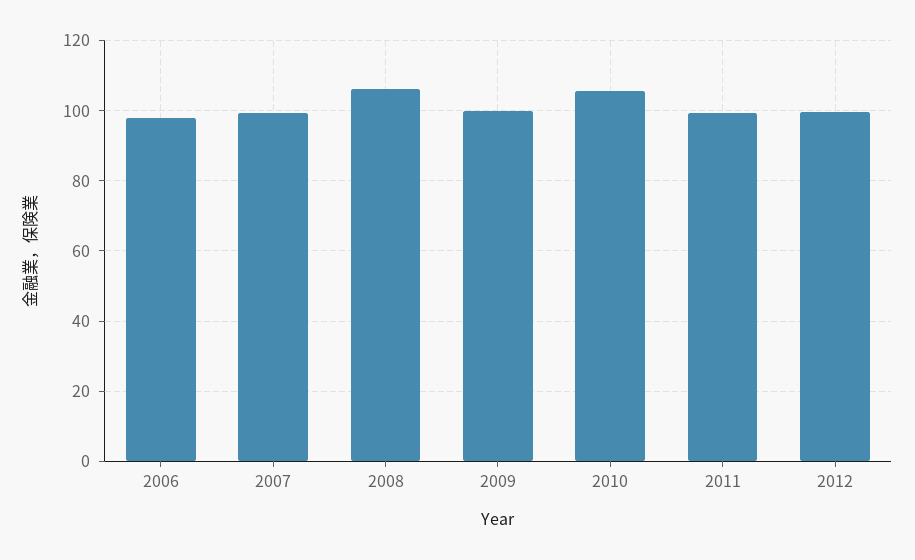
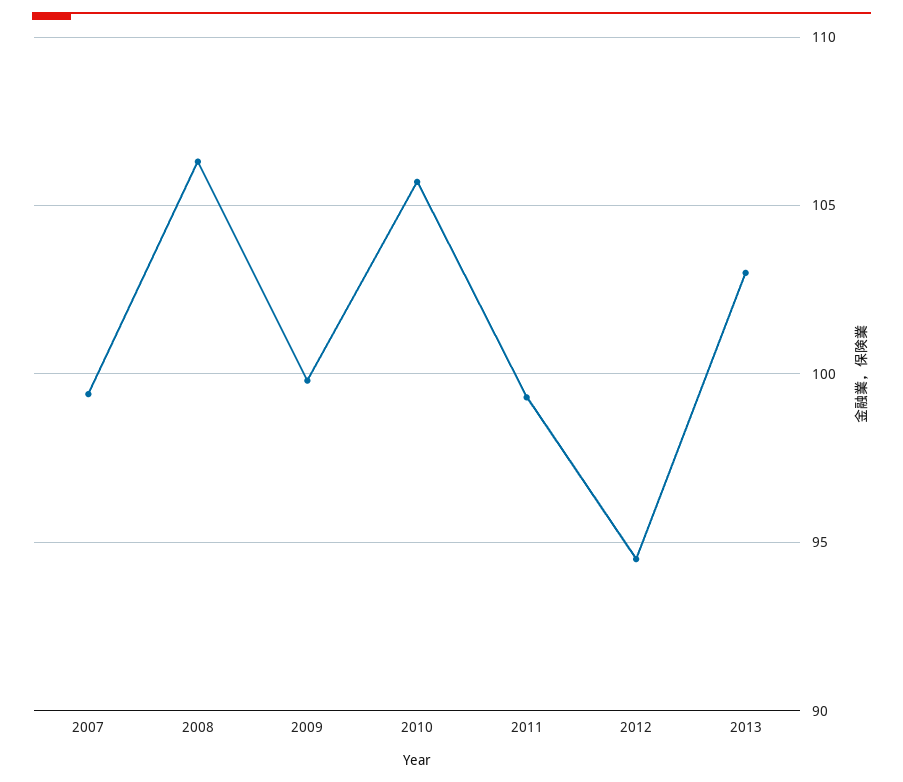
2006: 98 -> none
2012: 100 -> 94.5
2013: none -> 103

